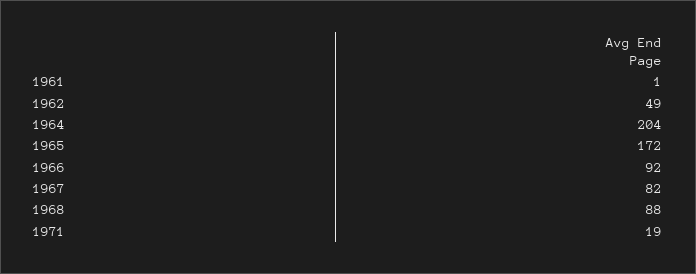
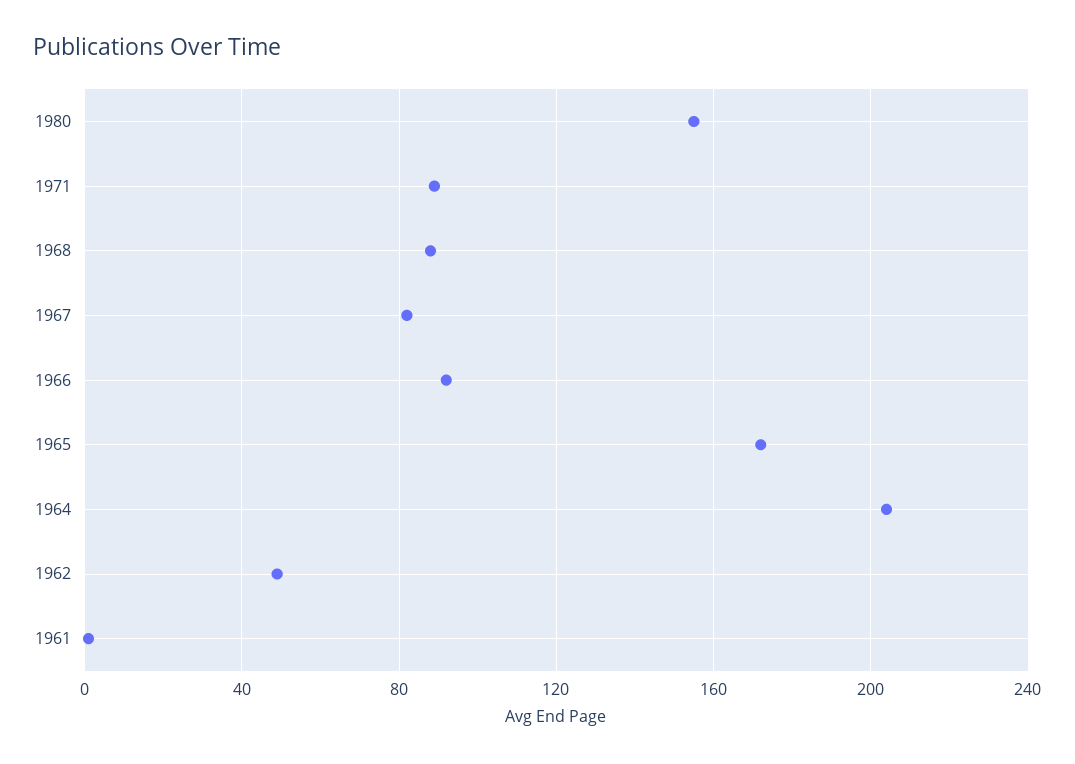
1971: 19 -> 90
1980: none -> 155

